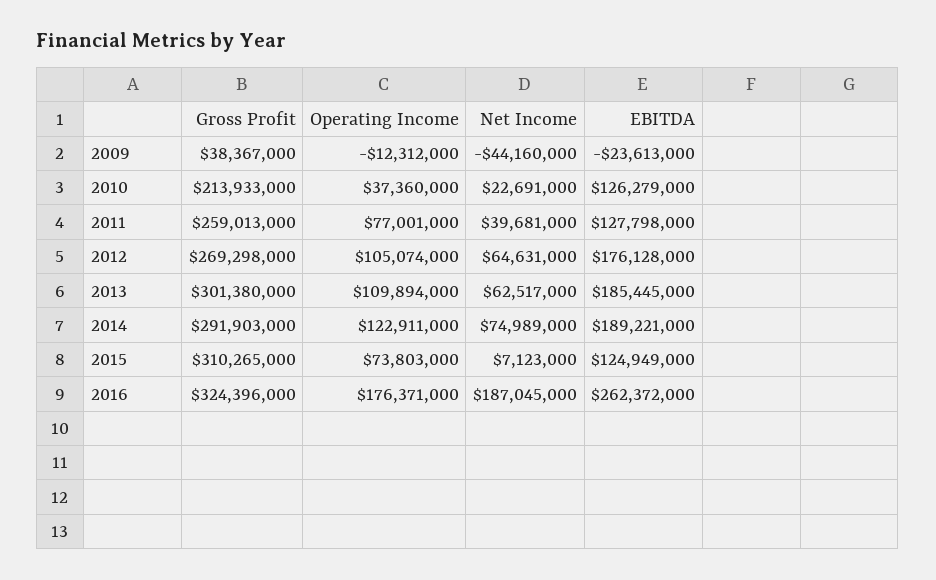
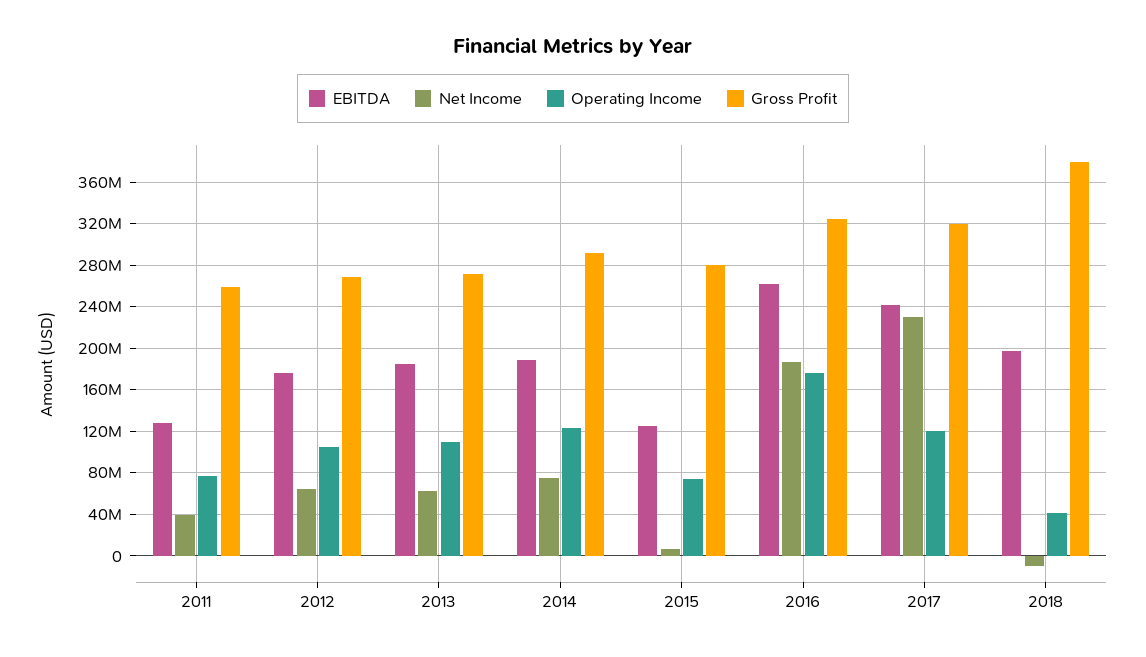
Gross Profit, 2009: 38367000 -> none
Operating Income, 2009: -12312000 -> none
Net Income, 2009: -44160000 -> none
EBITDA, 2009: -23613000 -> none
Gross Profit, 2010: 213933000 -> none
Operating Income, 2010: 37360000 -> none
Net Income, 2010: 22691000 -> none
EBITDA, 2010: 126279000 -> none
Gross Profit, 2013: 301380000 -> 270000000
Gross Profit, 2015: 310265000 -> 280000000
EBITDA, 2017: none -> 240000000
Net Income, 2017: none -> 230000000
Operating Income, 2017: none -> 120000000
Gross Profit, 2017: none -> 320000000
EBITDA, 2018: none -> 200000000
Net Income, 2018: none -> -10000000
Operating Income, 2018: none -> 40000000
Gross Profit, 2018: none -> 380000000

